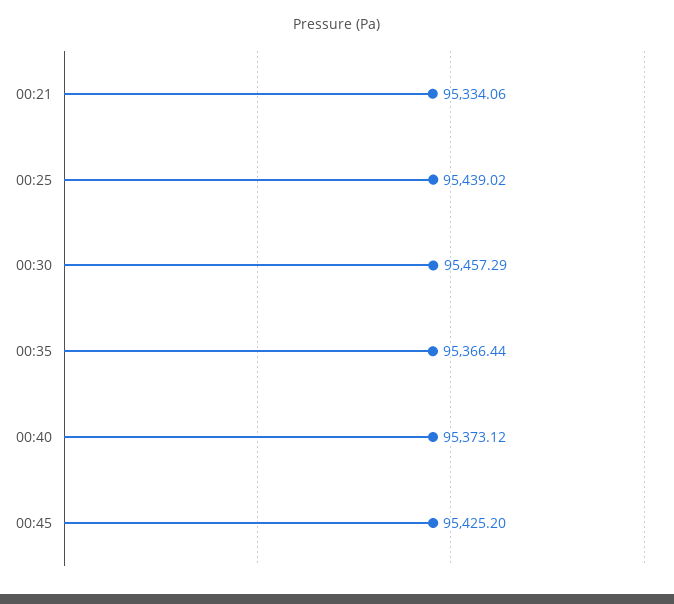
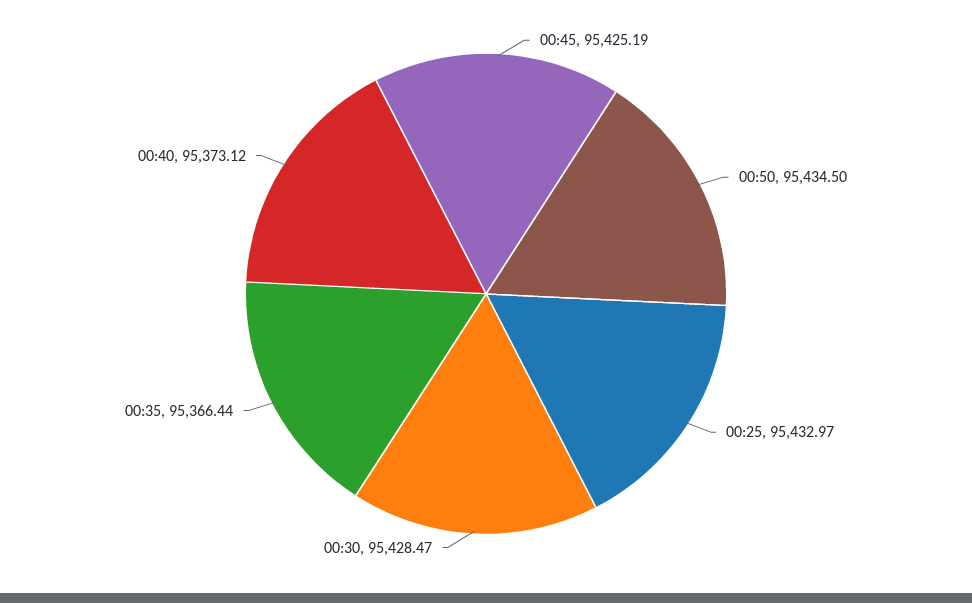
00:21: 95334.06 -> none
00:25: 95439.02 -> 95432.97
00:30: 95457.29 -> 95428.47
00:45: 95425.2 -> 95425.19
00:50: none -> 95434.5

